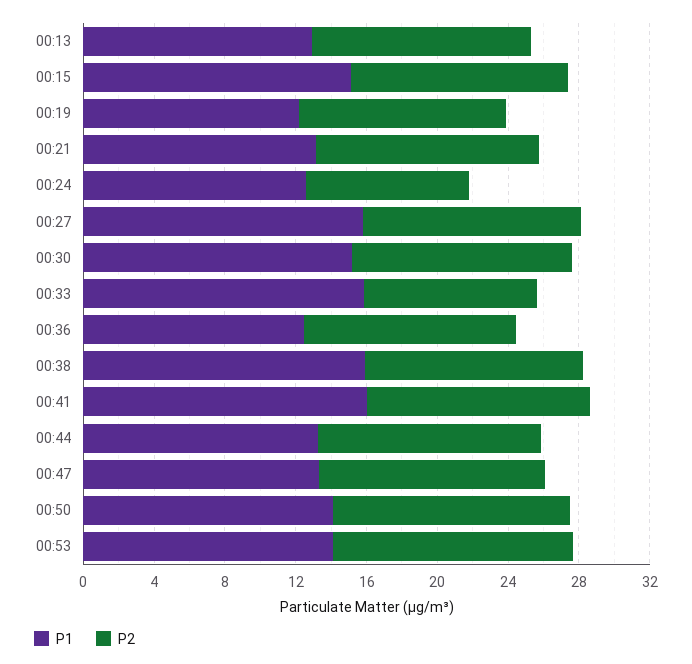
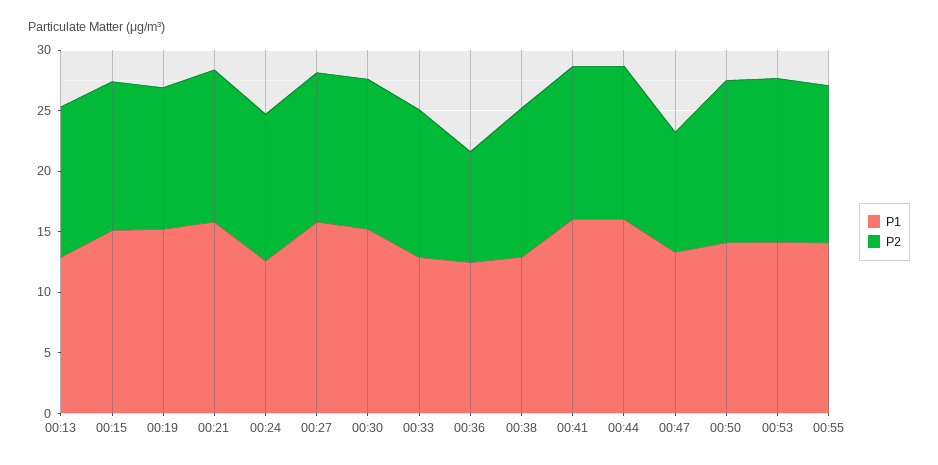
P1, 00:19: 12 -> 15
P1, 00:21: 13 -> 16
P2, 00:24: 9 -> 12
P1, 00:33: 16 -> 13
P2, 00:33: 10 -> 12
P2, 00:36: 12 -> 9
P1, 00:38: 16 -> 13
P1, 00:44: 13 -> 16
P2, 00:47: 13 -> 10
P1, 00:55: none -> 14
P2, 00:55: none -> 13

